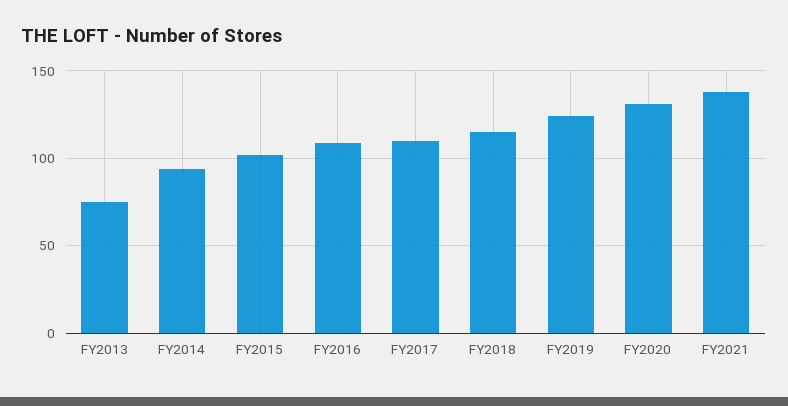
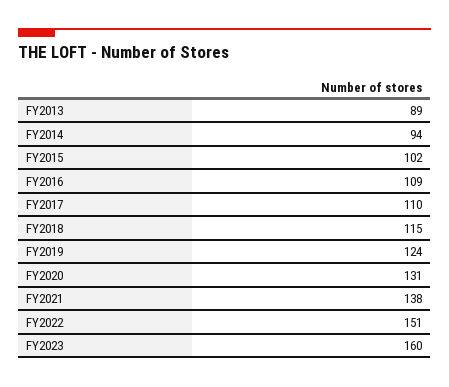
FY2013: 75 -> 89
FY2022: none -> 151
FY2023: none -> 160

